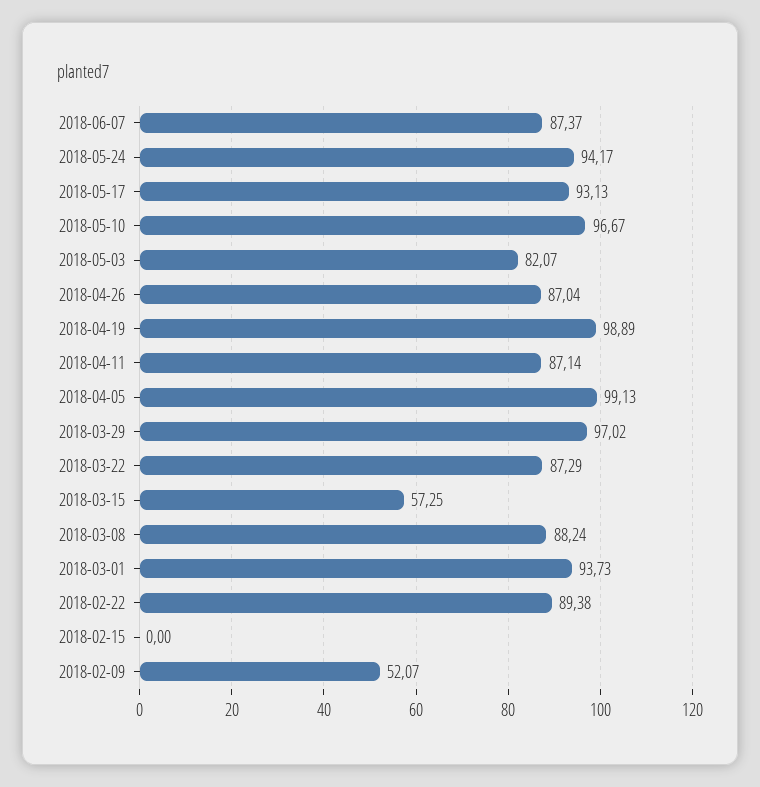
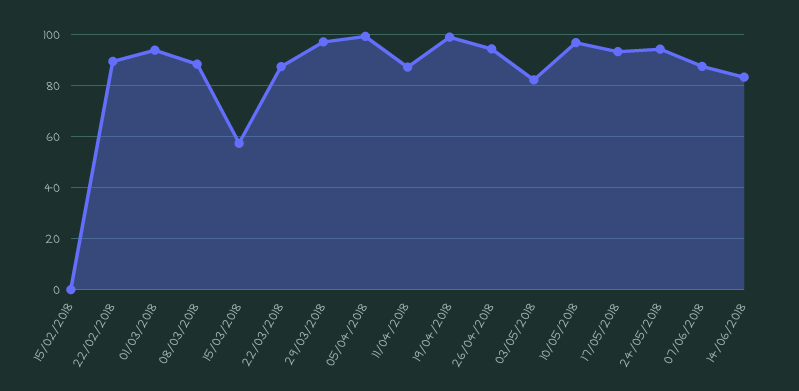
2018-04-26: 87.04 -> 95
2018-02-09: 52.07 -> none
14/06/2018: none -> 82.5

